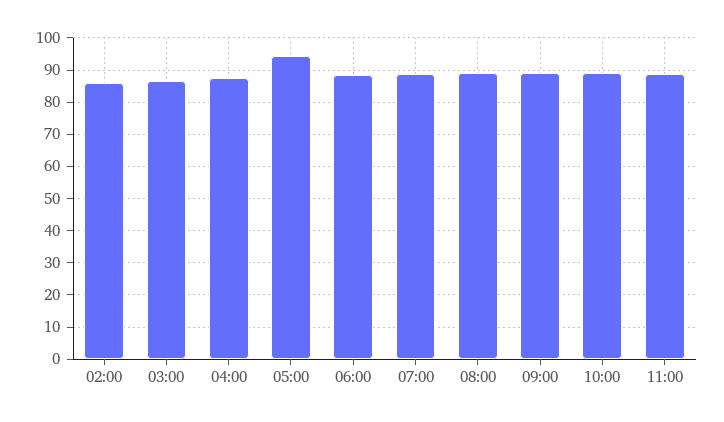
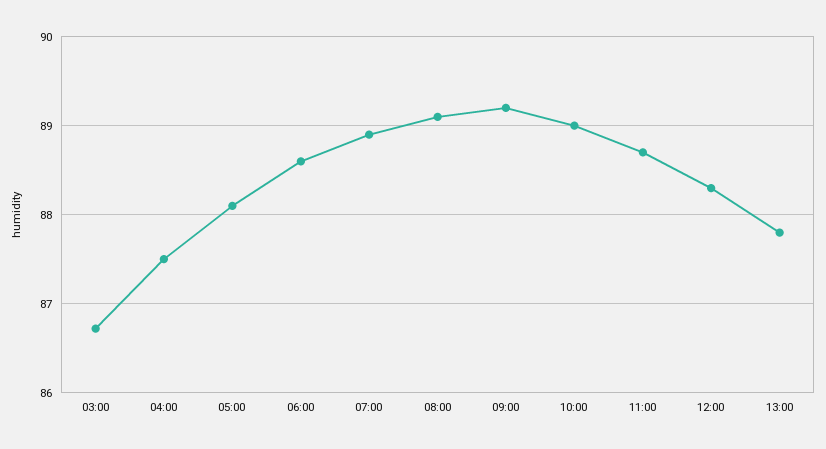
02:00: 86 -> none
05:00: 94 -> 88.1
12:00: none -> 88.3
13:00: none -> 87.8

